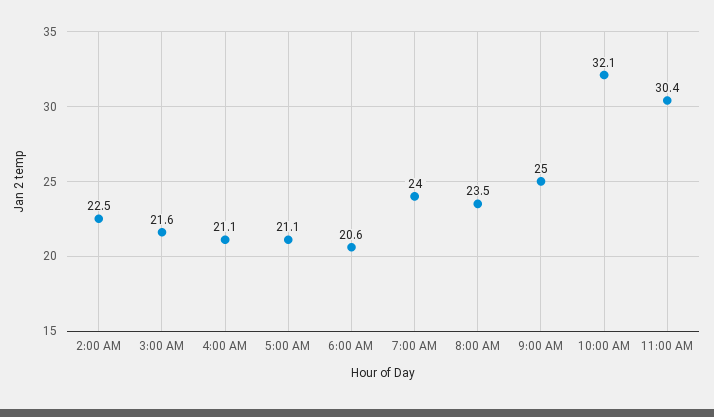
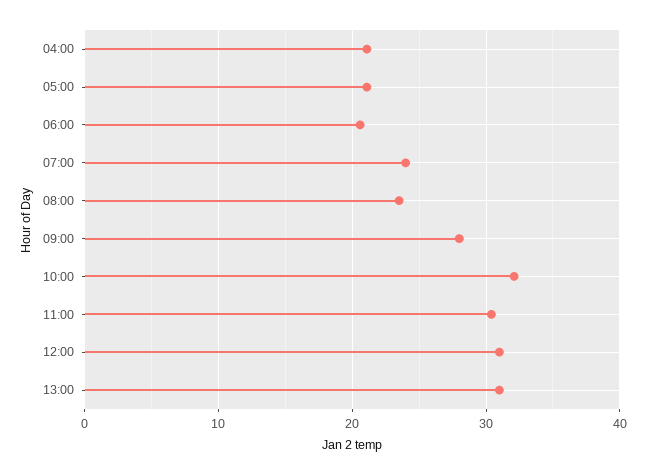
2:00 AM: 22.5 -> none
3:00 AM: 21.6 -> none
9:00 AM: 25 -> 28
12:00: none -> 31
13:00: none -> 31

